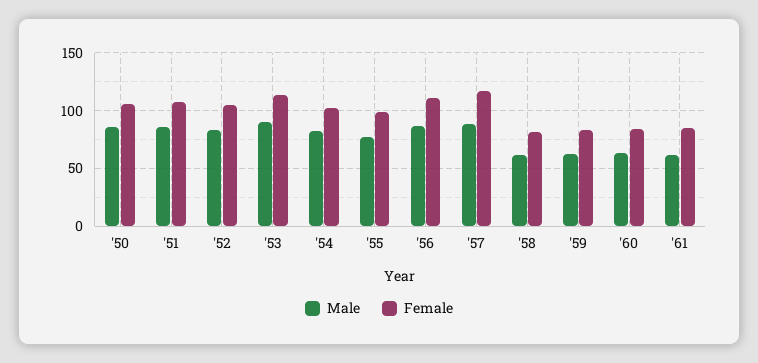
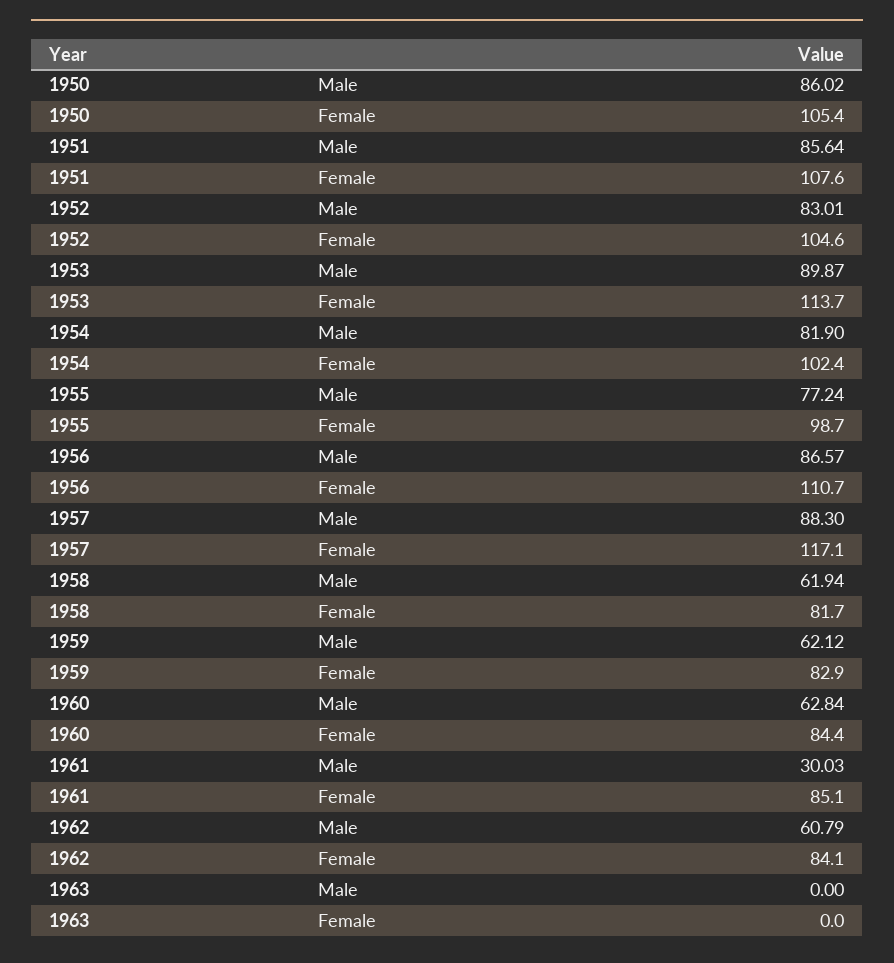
Male, '61: 60 -> 30.03
Male, 1962: none -> 60.79
Female, 1962: none -> 84.1
Male, 1963: none -> 0
Female, 1963: none -> 0

